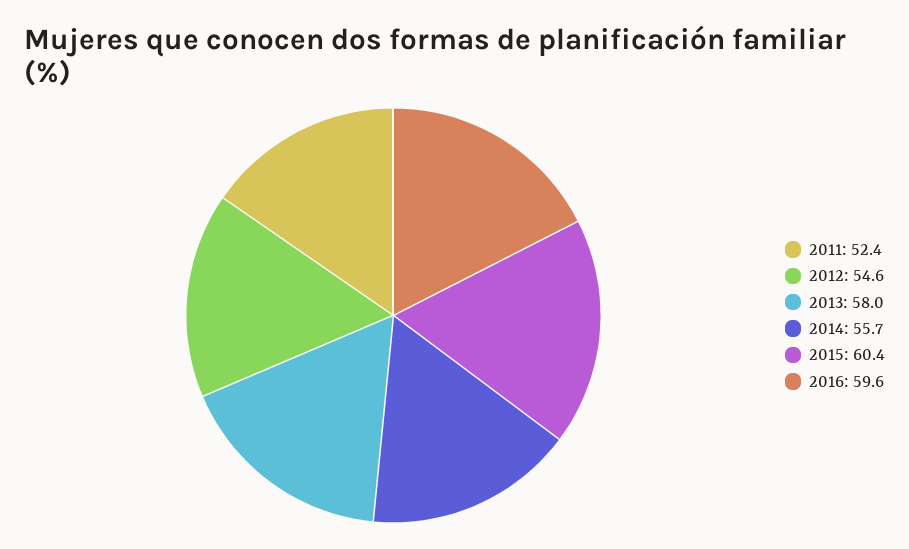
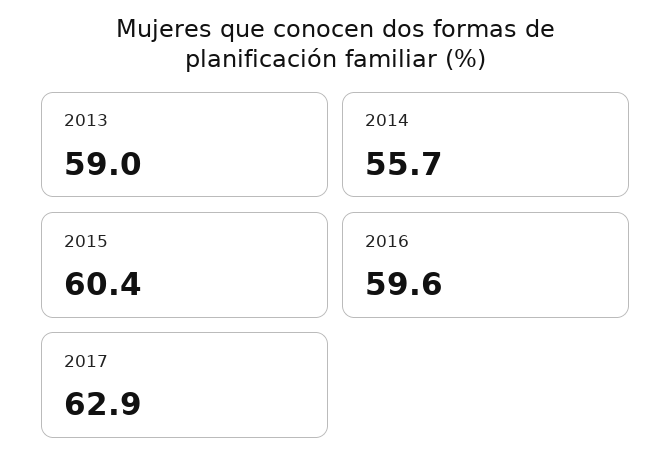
2011: 52.4 -> none
2012: 54.6 -> none
2013: 58 -> 59
2017: none -> 62.9

